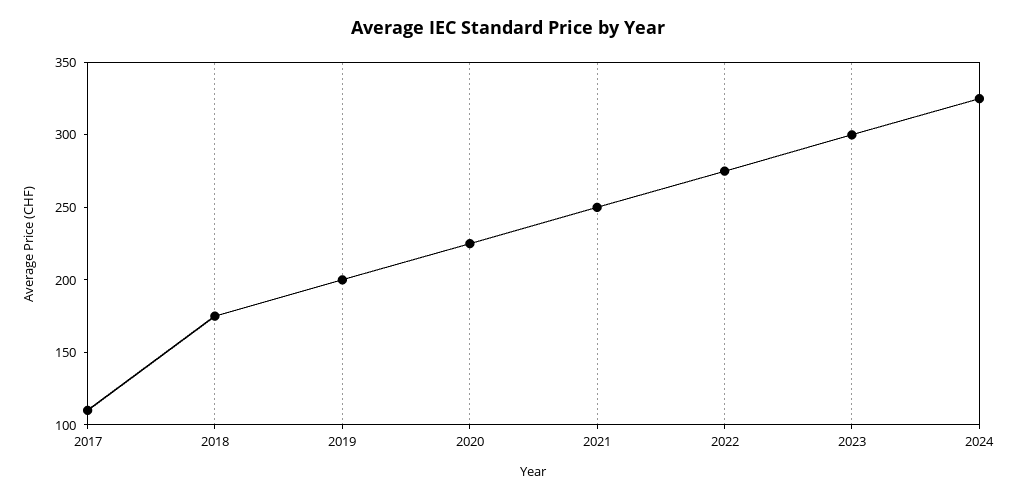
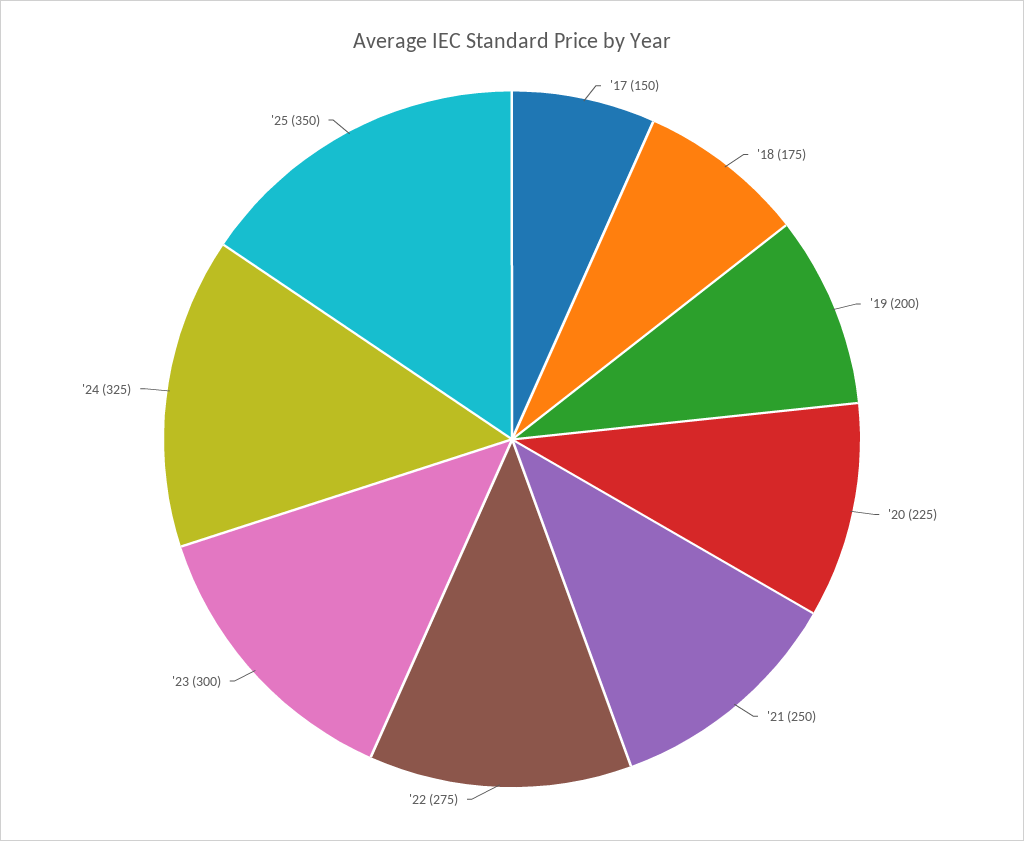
2017: 110 -> 150
'25: none -> 350

